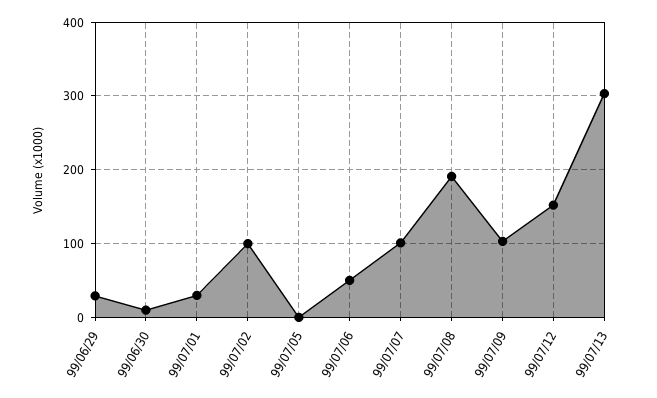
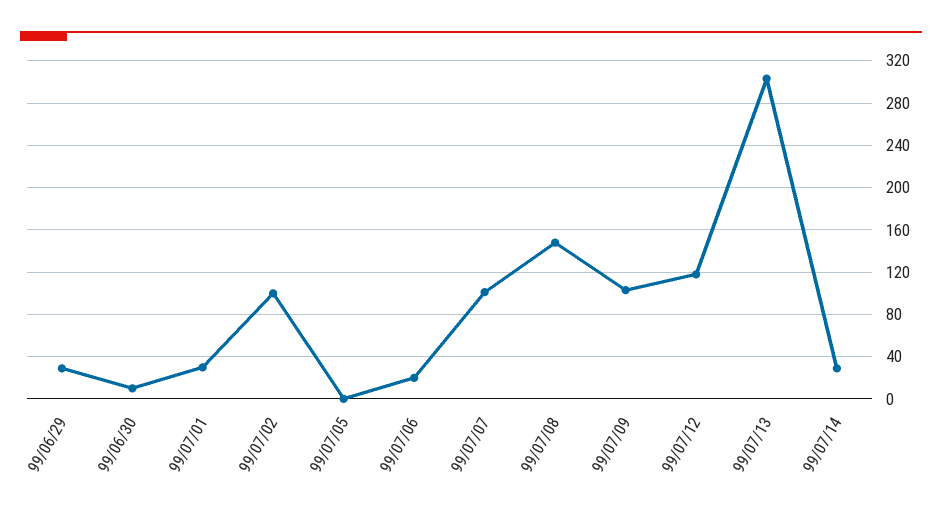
99/07/06: 50 -> 20
99/07/08: 190 -> 150
99/07/12: 150 -> 120
99/07/14: none -> 30

